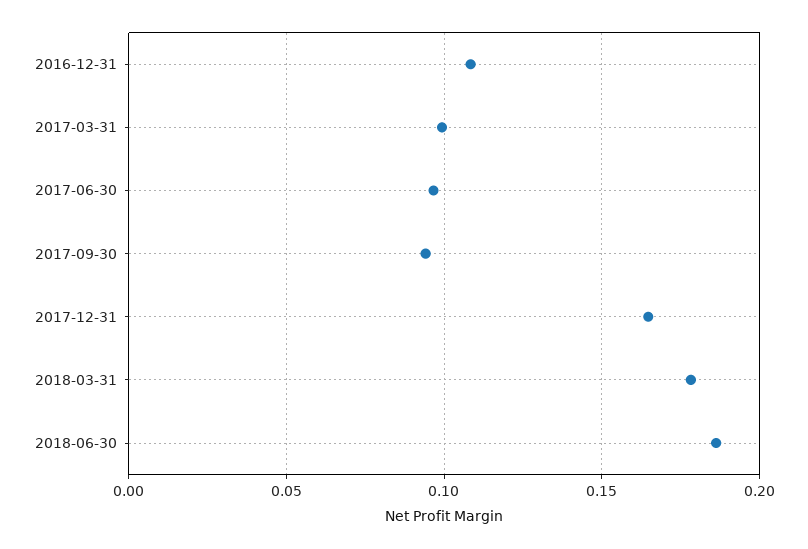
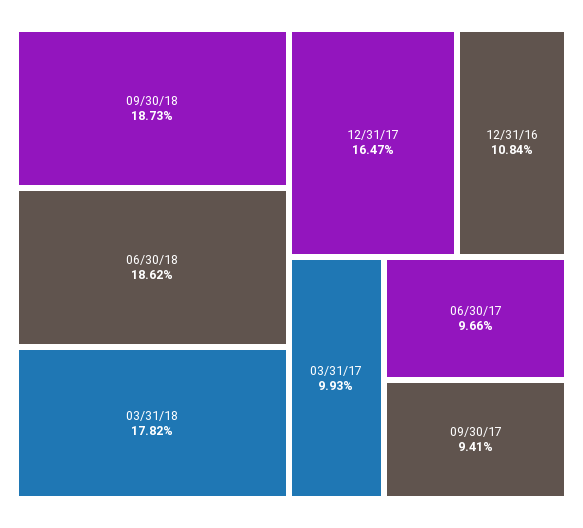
09/30/18: none -> 0.1873

